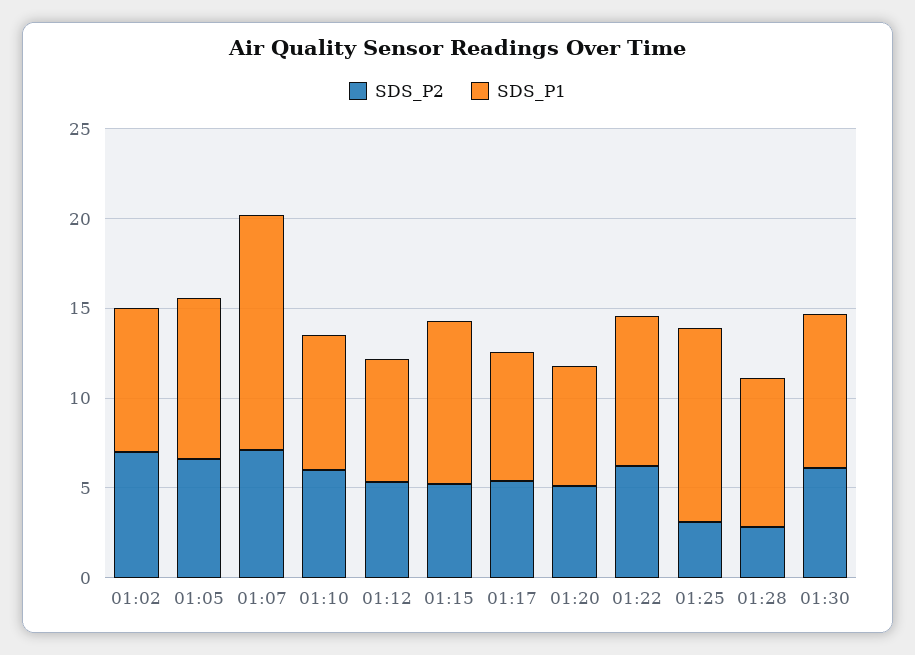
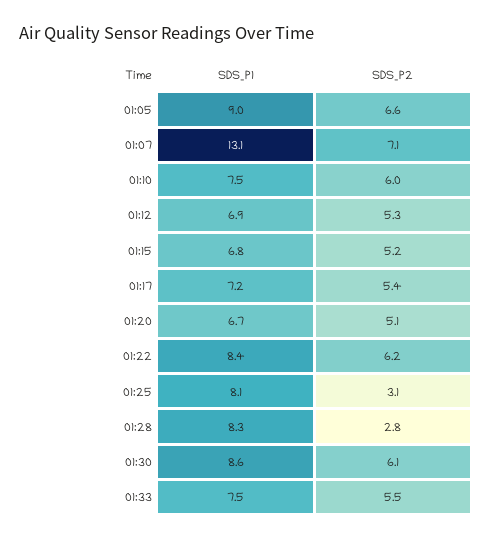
SDS_P2, 01:02: 7 -> none
SDS_P1, 01:02: 8 -> none
SDS_P1, 01:15: 9 -> 6.8
SDS_P1, 01:25: 11 -> 8.1
SDS_P1, 01:33: none -> 7.5
SDS_P2, 01:33: none -> 5.5

